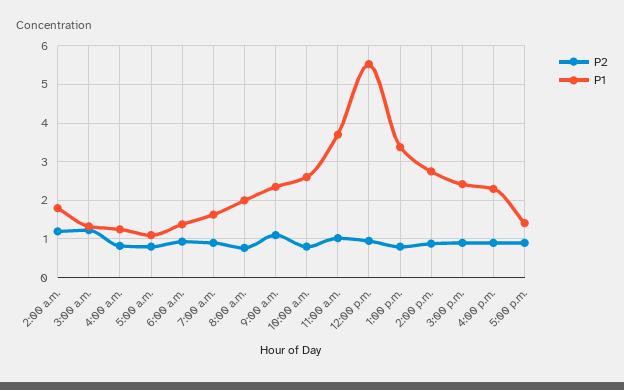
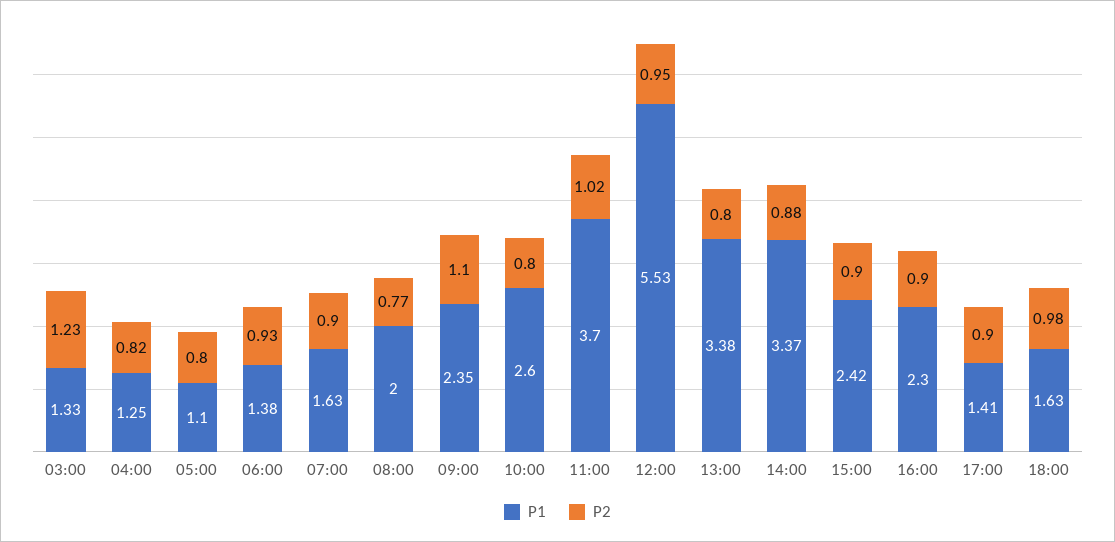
P2, 2:00 a.m.: 1.2 -> none
P1, 2:00 a.m.: 1.8 -> none
P1, 2:00 p.m.: 2.8 -> 3.37
P1, 18:00: none -> 1.63
P2, 18:00: none -> 0.98

